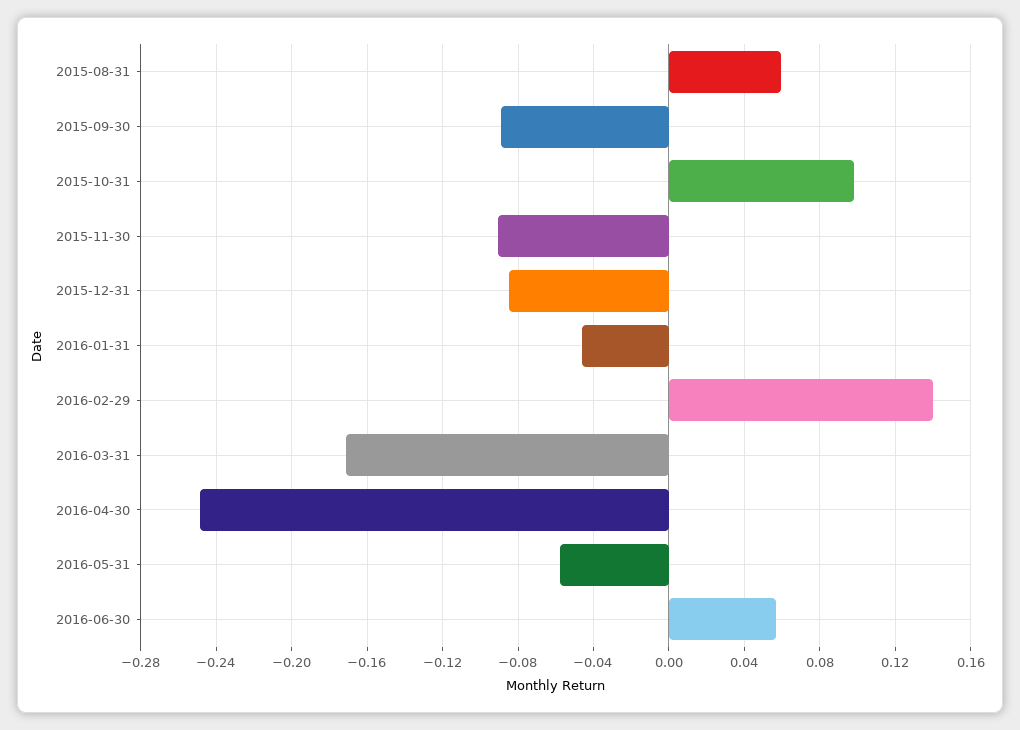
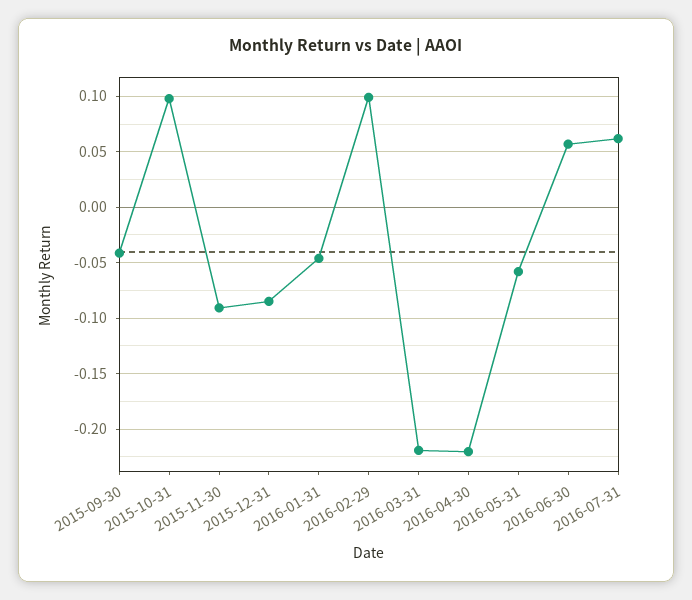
2015-08-31: 0.06 -> none
2015-09-30: -0.09 -> -0.04
2016-02-29: 0.14 -> 0.1
2016-03-31: -0.17 -> -0.22
2016-04-30: -0.25 -> -0.22
2016-07-31: none -> 0.06

